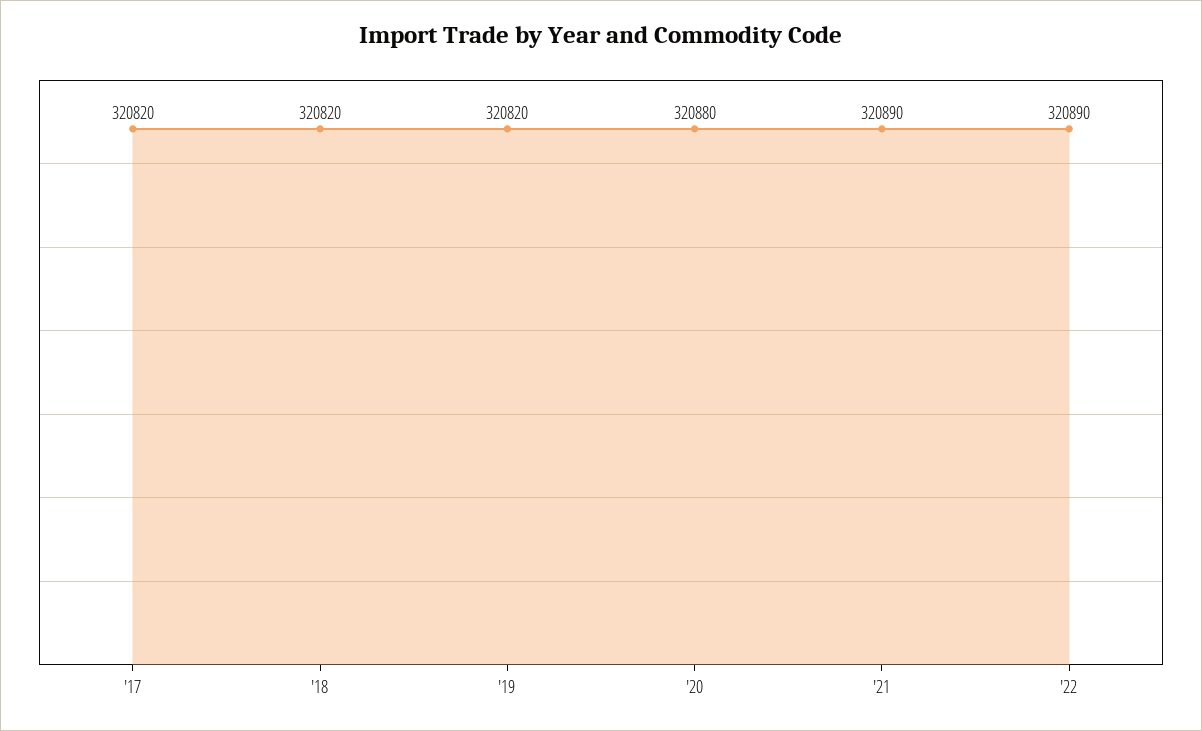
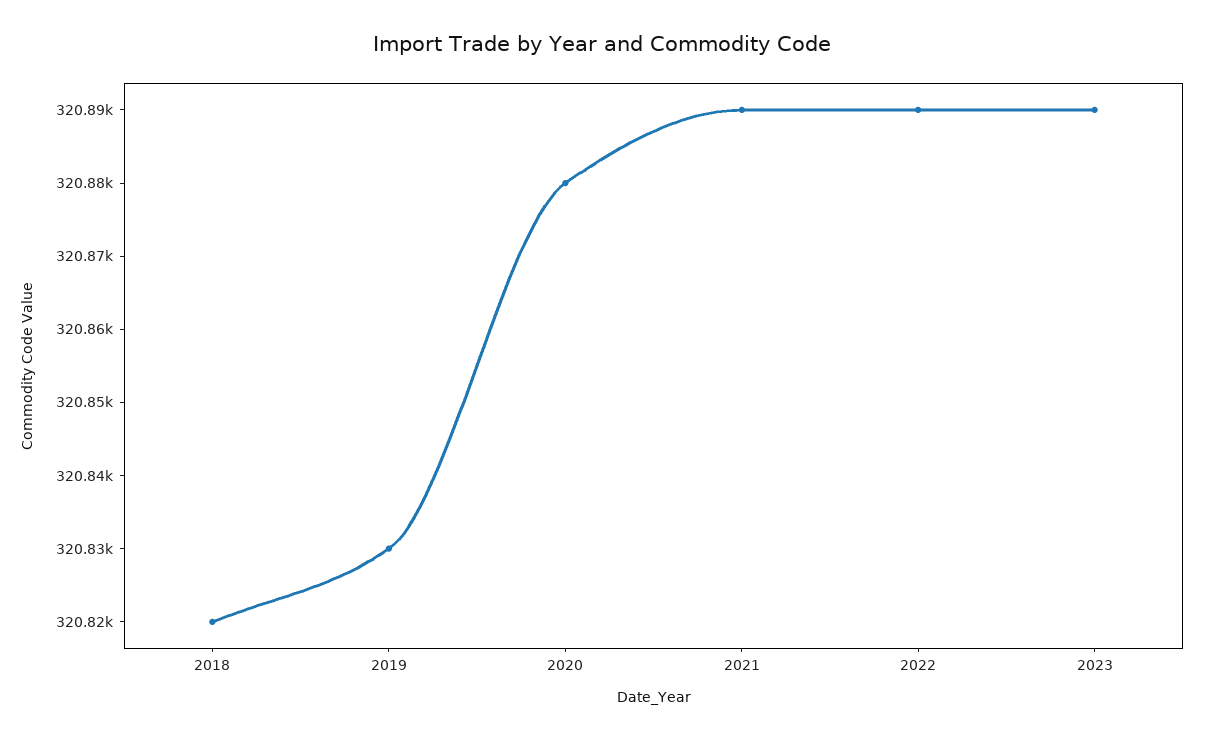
'17: 320820 -> none
'19: 320820 -> 320830
2023: none -> 320890

